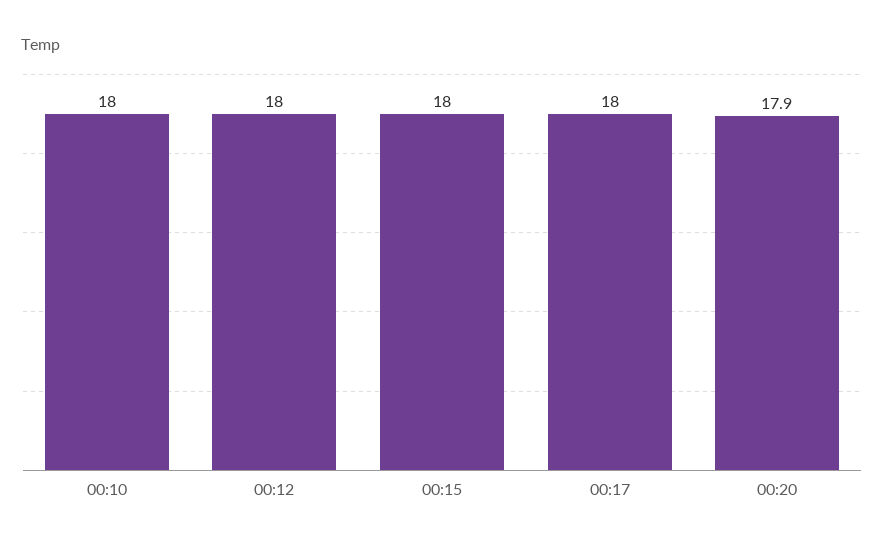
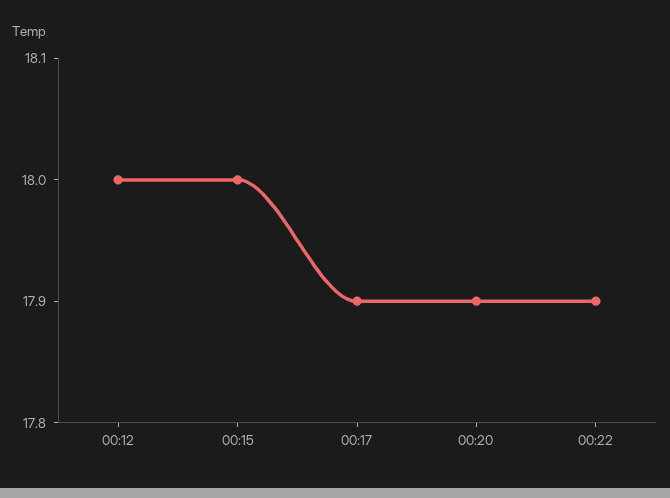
00:10: 18 -> none
00:17: 18 -> 17.9
00:22: none -> 17.9

